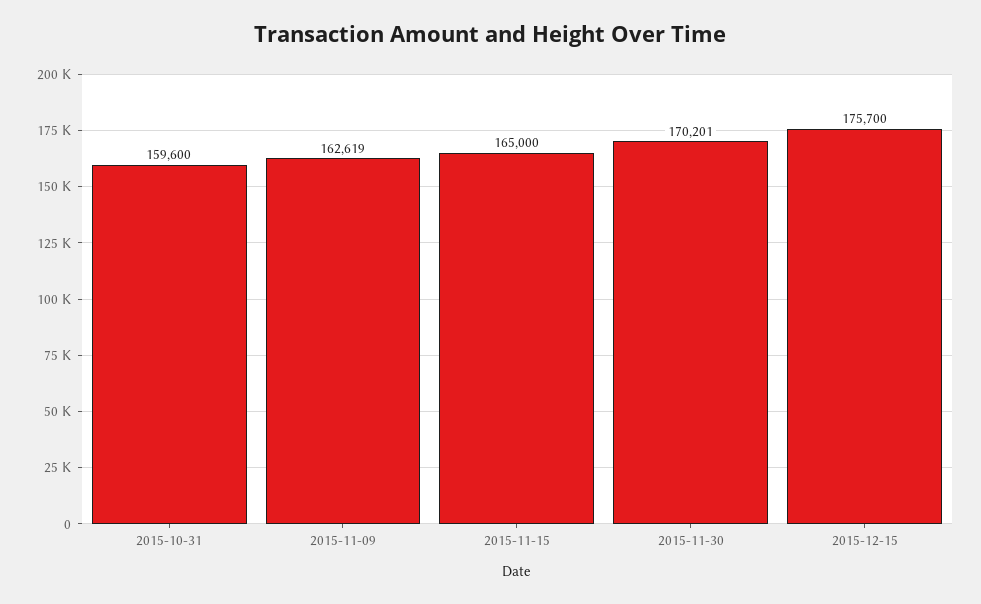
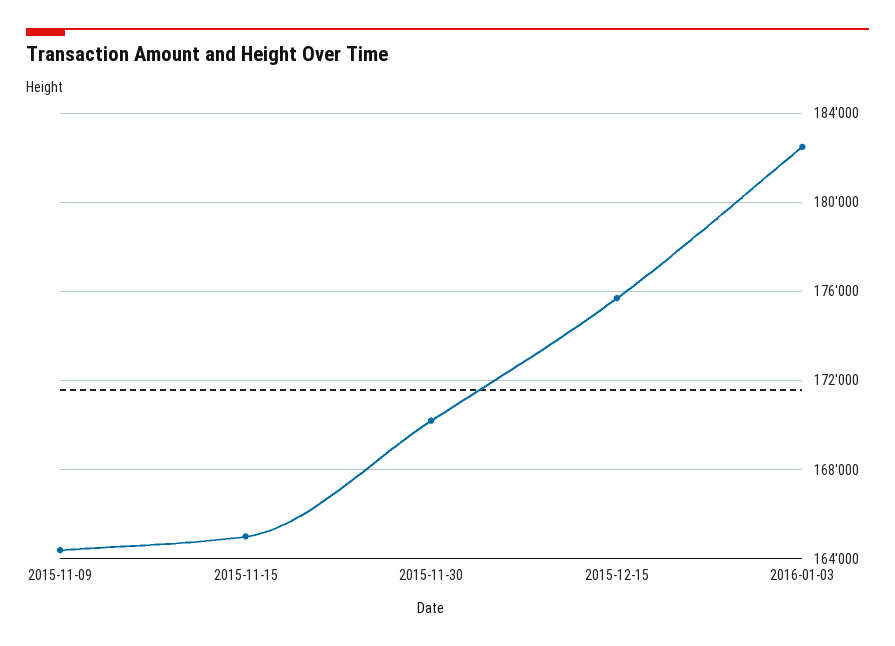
2015-10-31: 159600 -> none
2015-11-09: 162619 -> 164500
2016-01-03: none -> 182500

